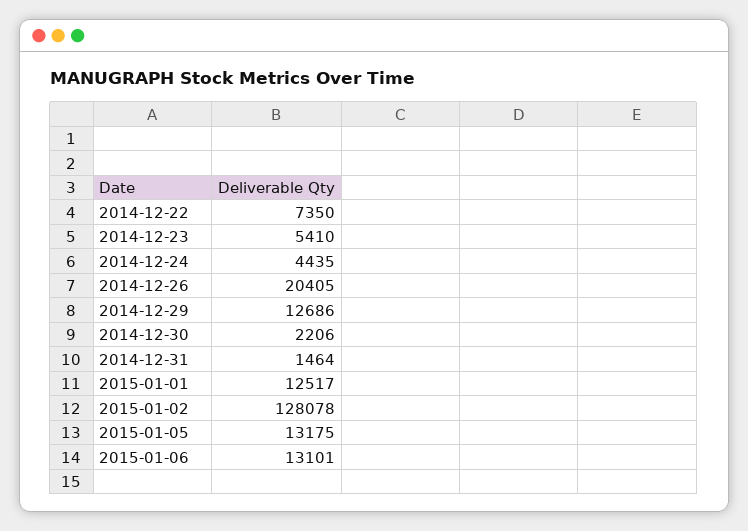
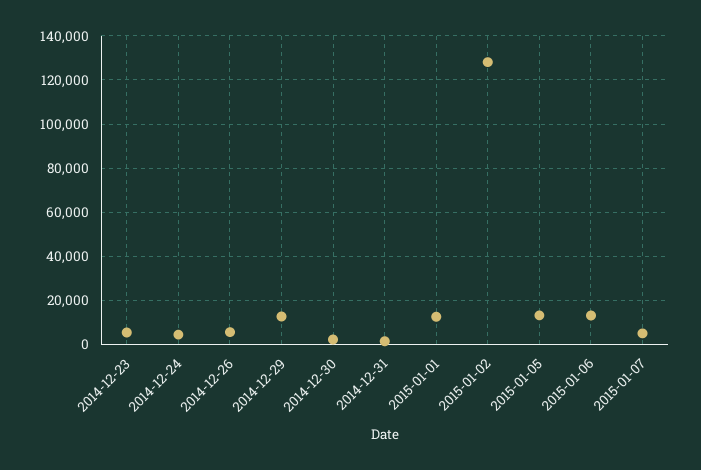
2014-12-22: 7350 -> none
2014-12-26: 20405 -> 5000
2015-01-07: none -> 5000

